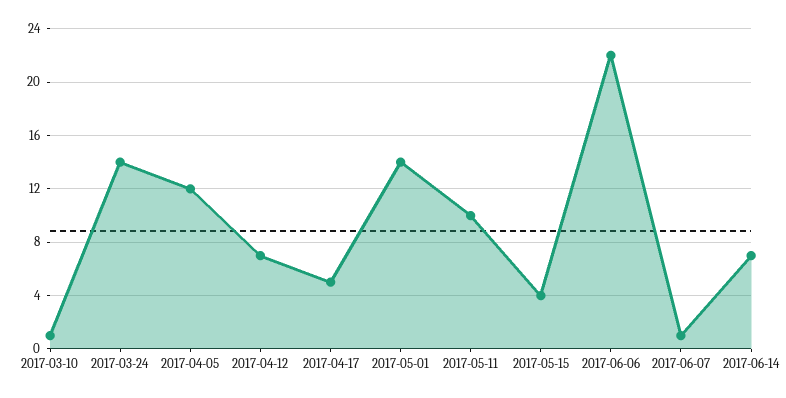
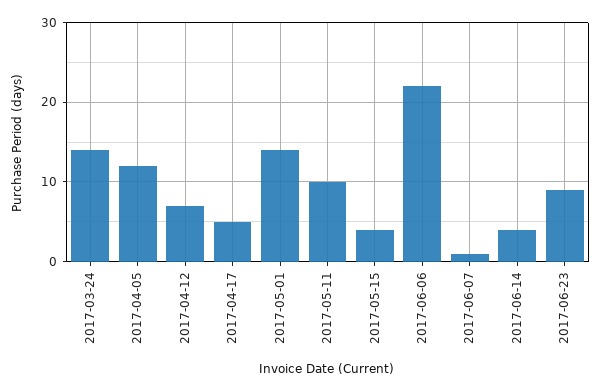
2017-03-10: 1 -> none
2017-06-14: 7 -> 4
2017-06-23: none -> 9

